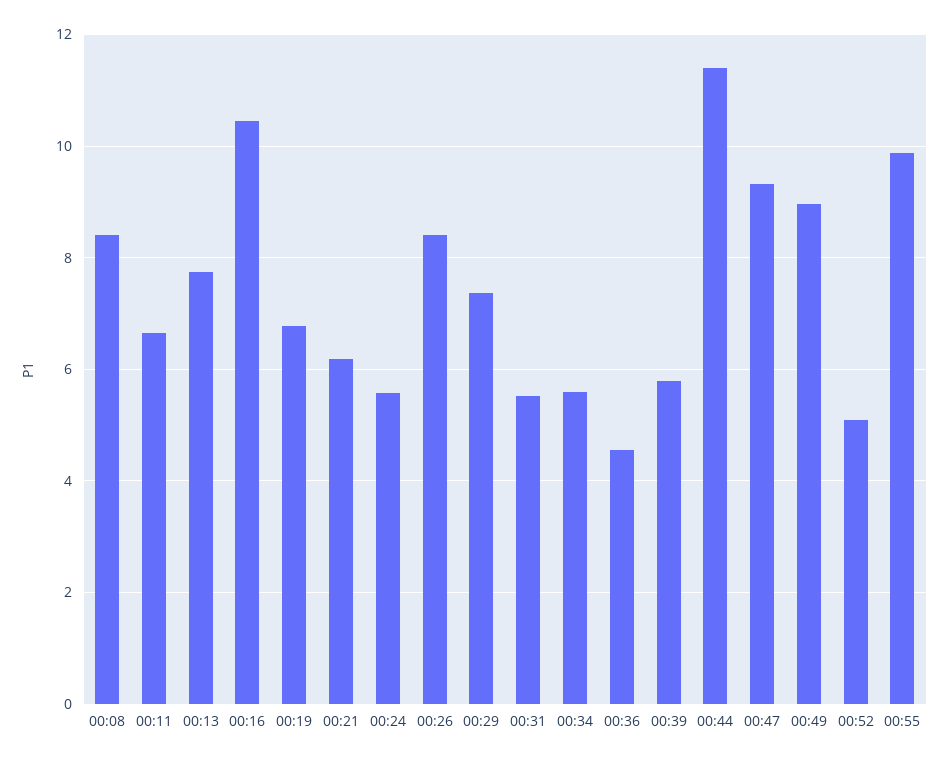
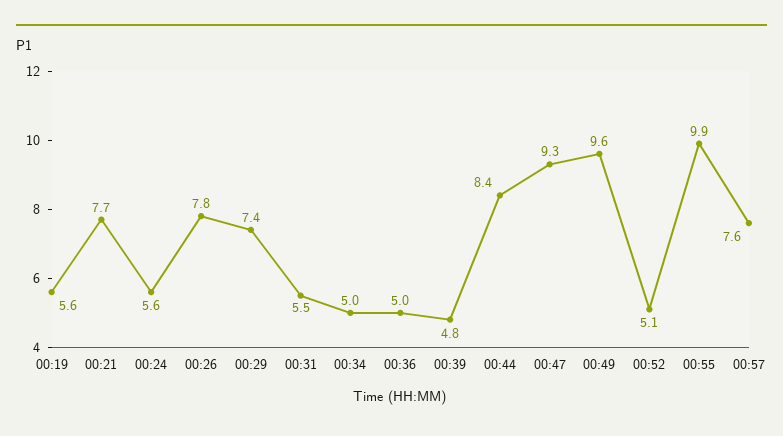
00:08: 8.4 -> none
00:11: 6.6 -> none
00:13: 7.8 -> none
00:16: 10.4 -> none
00:19: 6.8 -> 5.6
00:21: 6.2 -> 7.7
00:26: 8.4 -> 7.8
00:34: 5.6 -> 5
00:36: 4.6 -> 5
00:39: 5.8 -> 4.8
00:44: 11.4 -> 8.4
00:49: 9 -> 9.6
00:57: none -> 7.6

